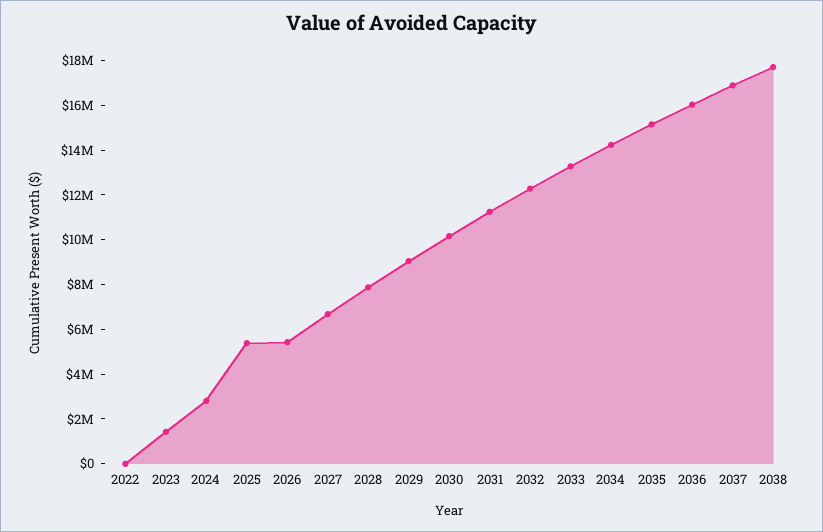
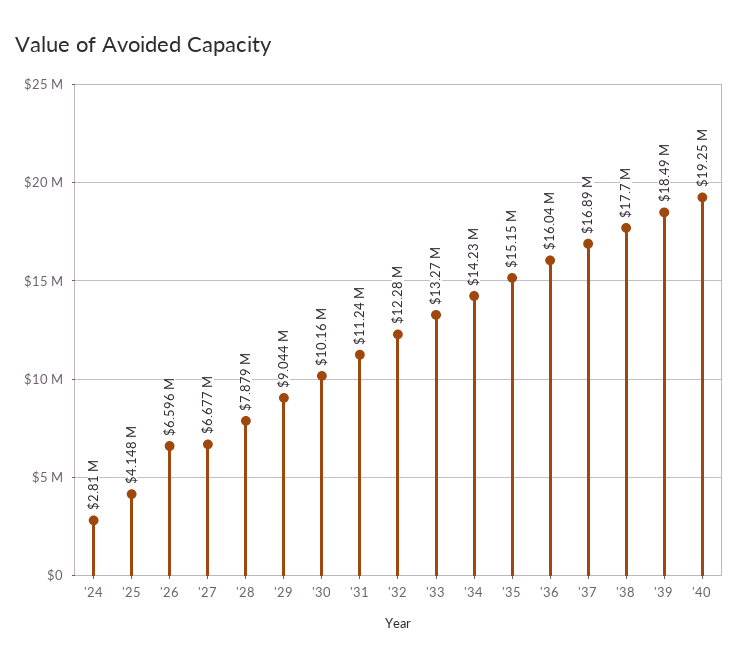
2022: 0 -> none
2023: 1500000 -> none
2025: 5500000 -> 4148000
2026: 5500000 -> 6596000
'39: none -> 18490000
'40: none -> 19250000

